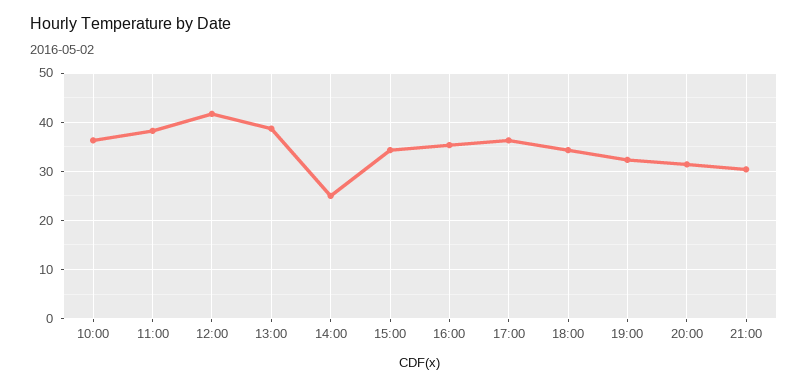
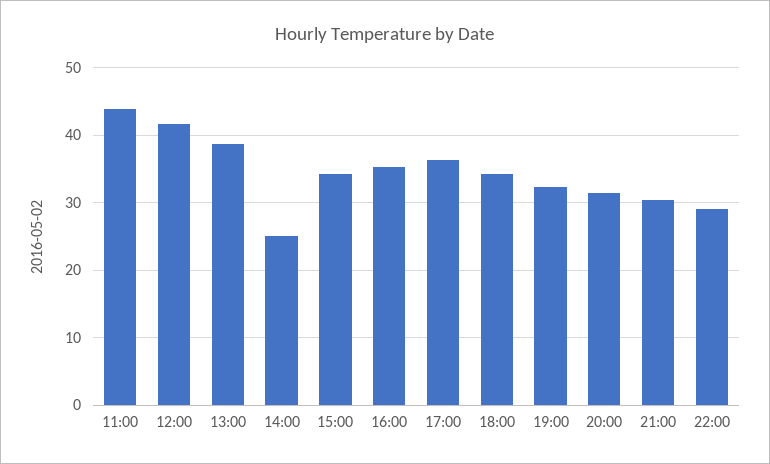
10:00: 36 -> none
11:00: 38 -> 44
22:00: none -> 29

